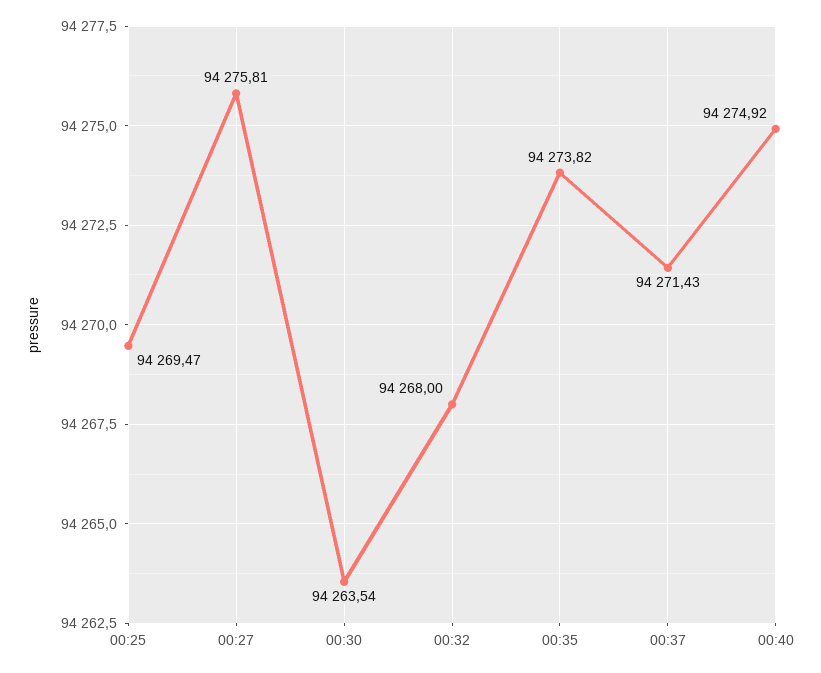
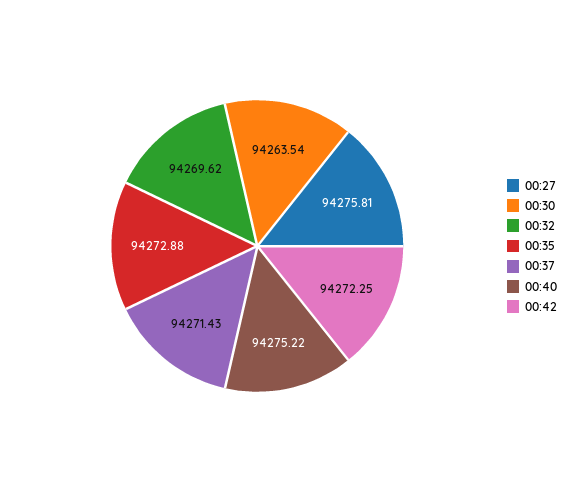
00:25: 94269.47 -> none
00:32: 94268 -> 94269.62
00:35: 94273.82 -> 94272.88
00:40: 94274.92 -> 94275.22
00:42: none -> 94272.25

